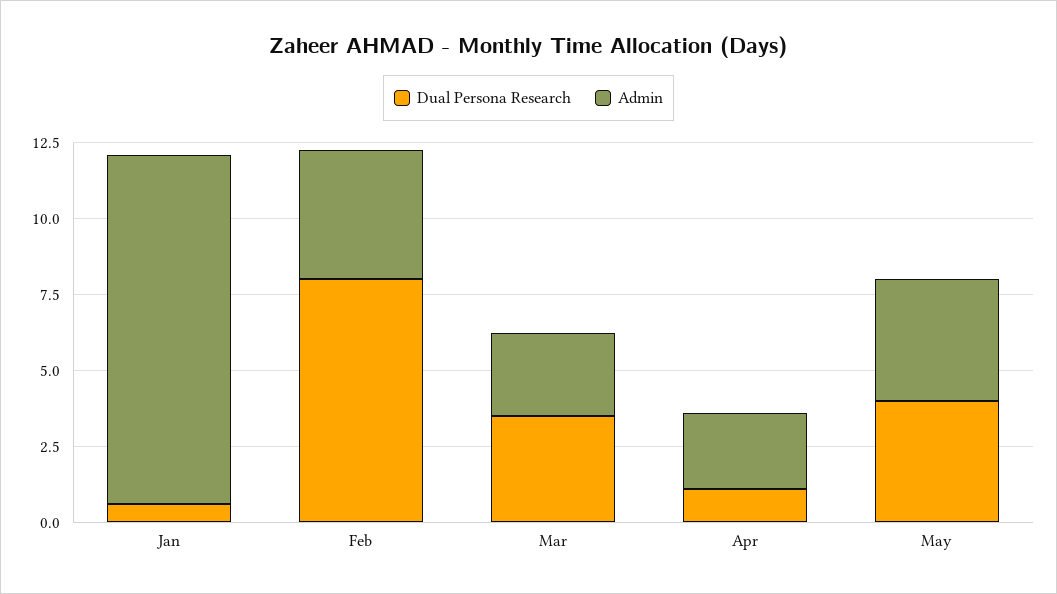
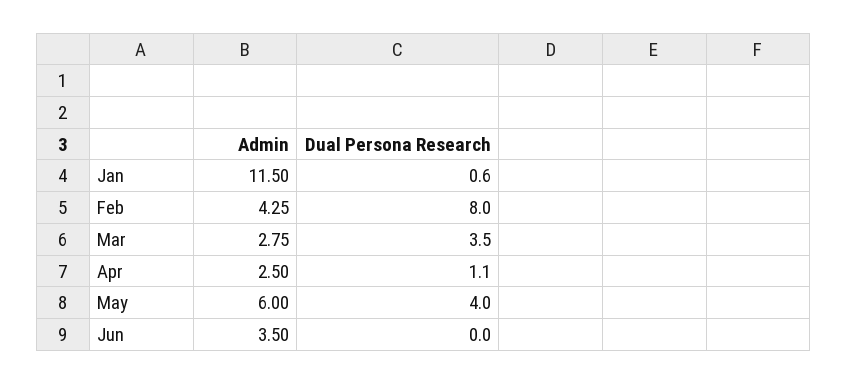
Admin, May: 4 -> 6
Admin, Jun: none -> 3.5
Dual Persona Research, Jun: none -> 0

